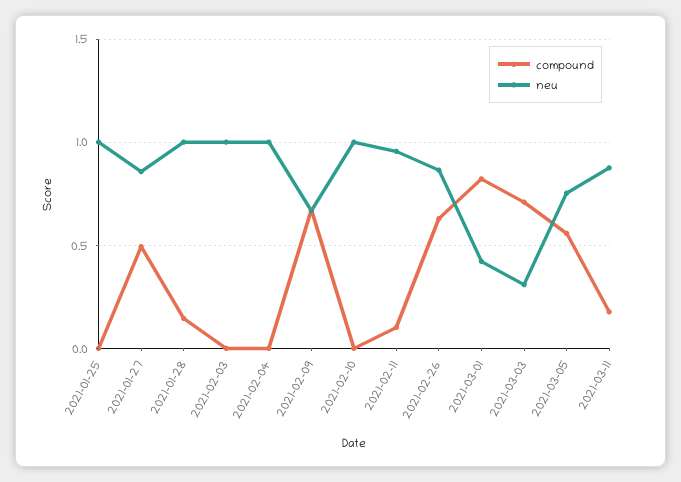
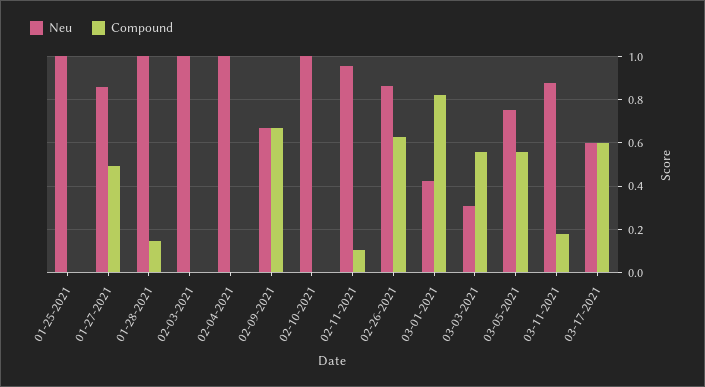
compound, 2021-03-03: 0.7 -> 0.55
neu, 03-17-2021: none -> 0.6
compound, 03-17-2021: none -> 0.6

